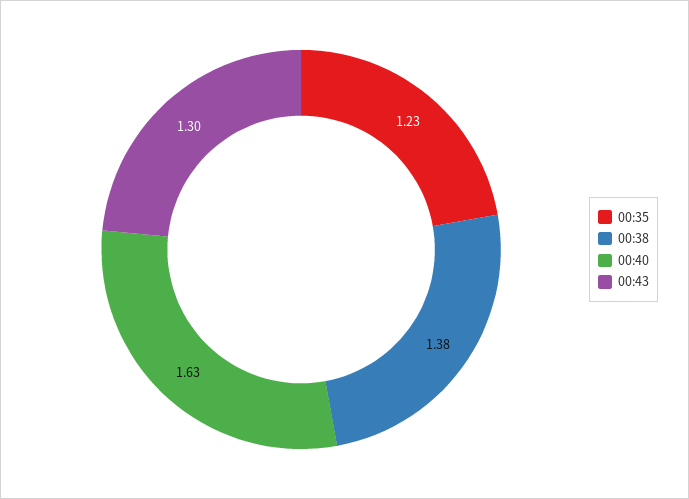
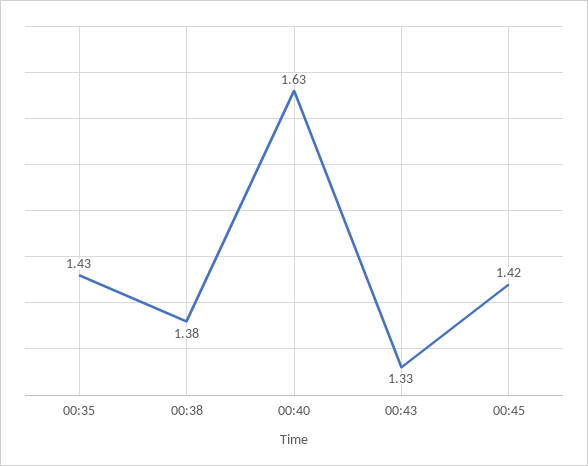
00:35: 1.23 -> 1.43
00:43: 1.3 -> 1.33
00:45: none -> 1.42

